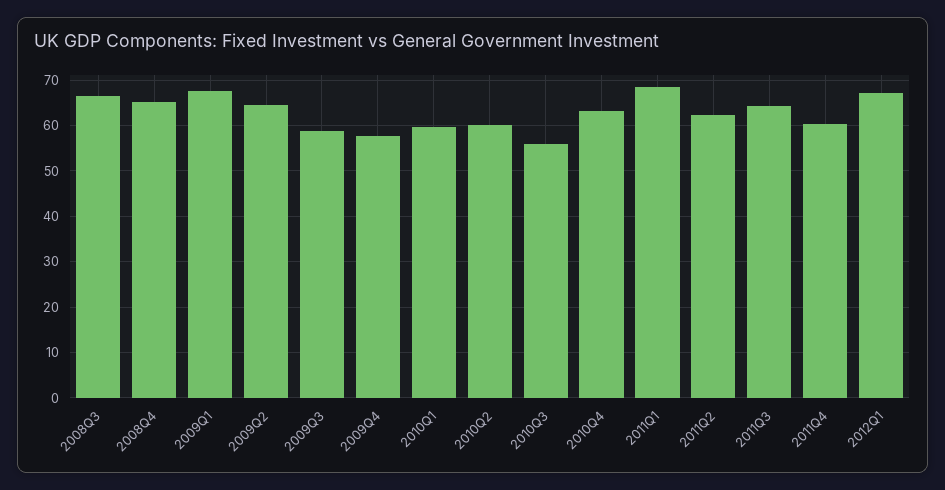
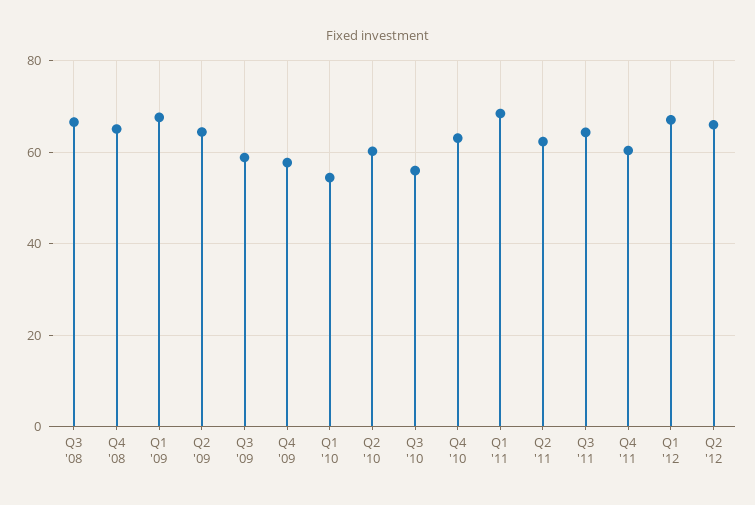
2010Q1: 60 -> 54
Q2 '12: none -> 66

